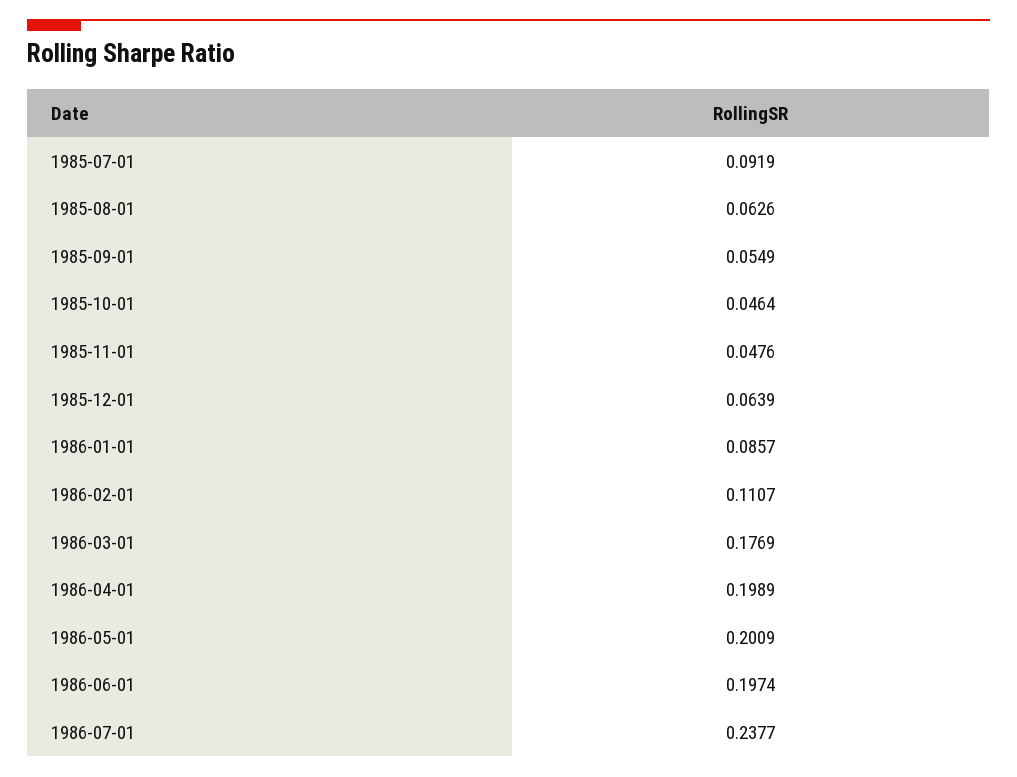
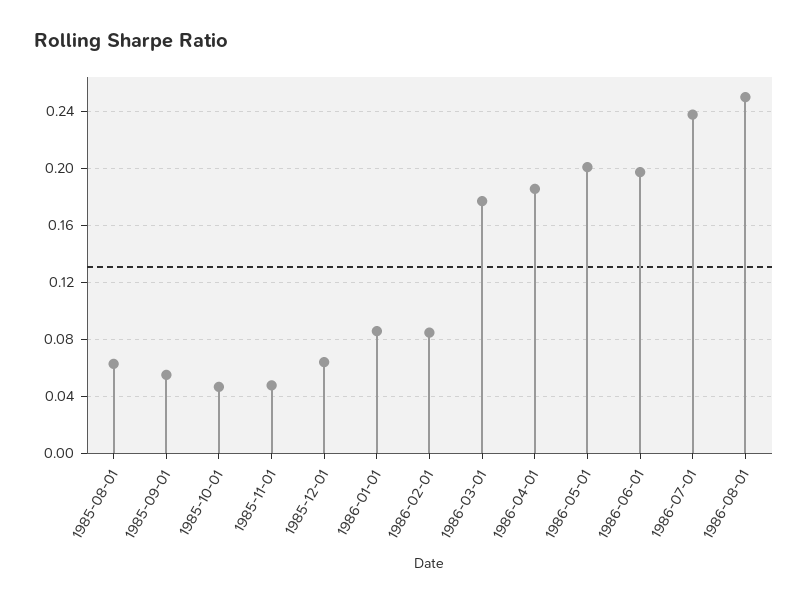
1985-07-01: 0.0919 -> none
1986-02-01: 0.1107 -> 0.085
1986-04-01: 0.1989 -> 0.185
1986-08-01: none -> 0.25

